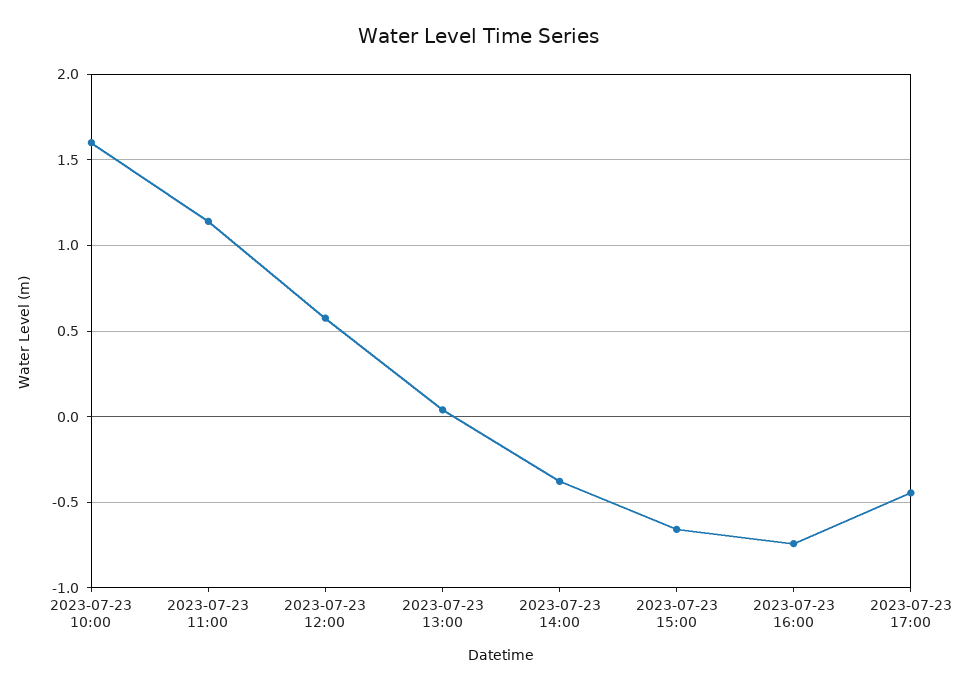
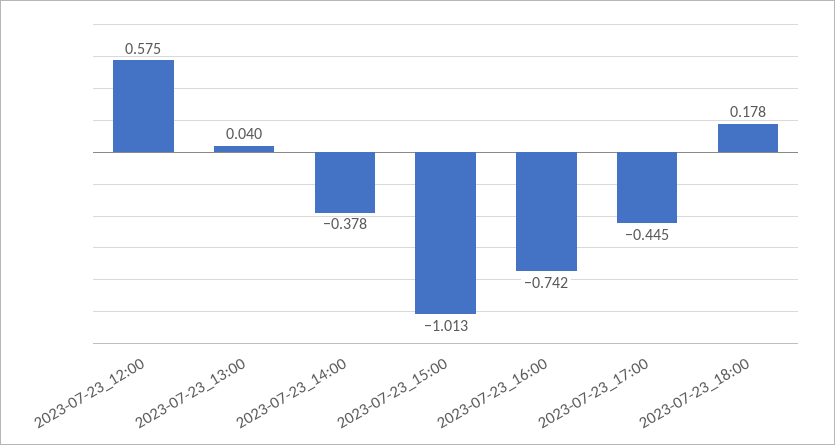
2023-07-23 10:00: 1.6 -> none
2023-07-23 11:00: 1.15 -> none
2023-07-23 15:00: -0.65 -> -1.013
2023-07-23_18:00: none -> 0.178

